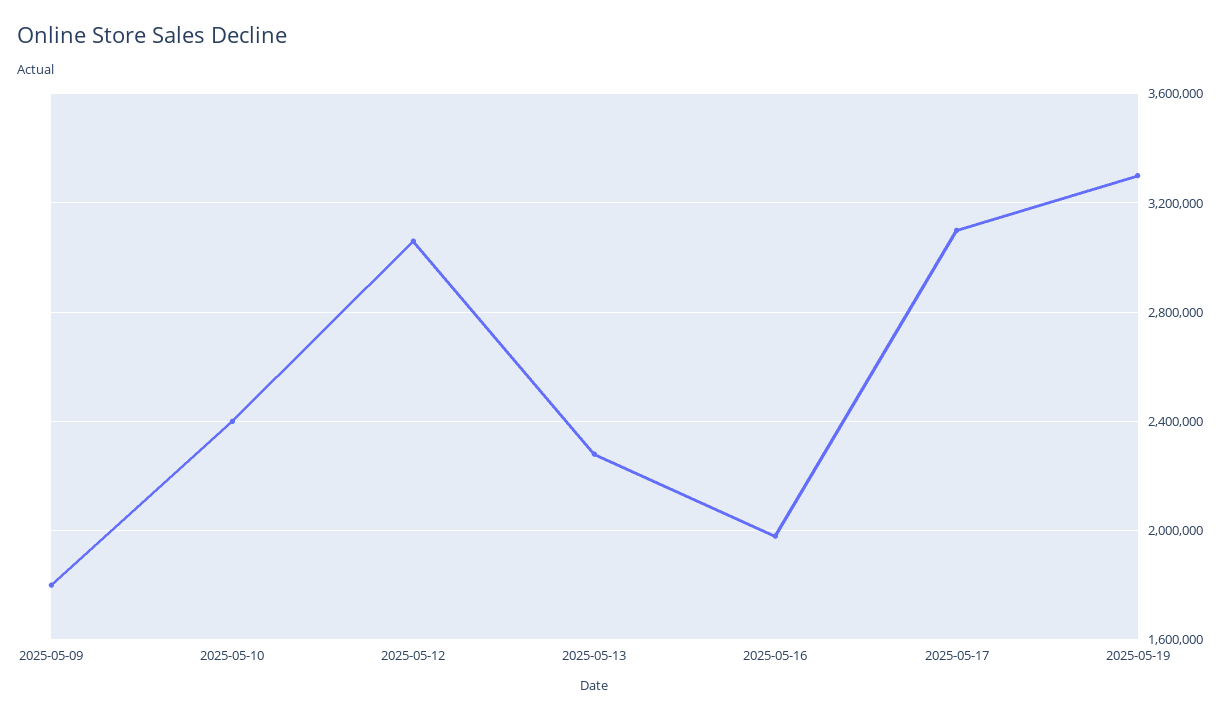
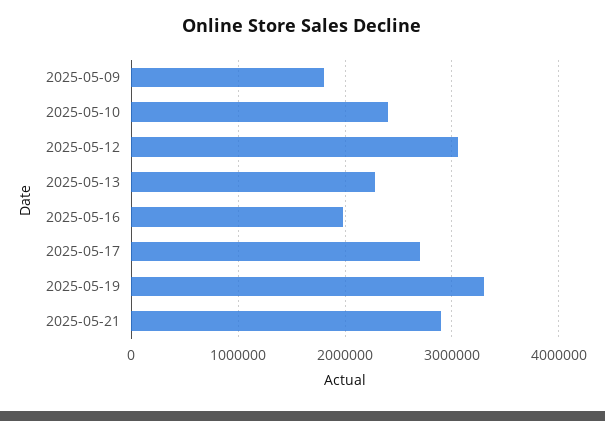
2025-05-17: 3100000 -> 2700000
2025-05-21: none -> 2900000

